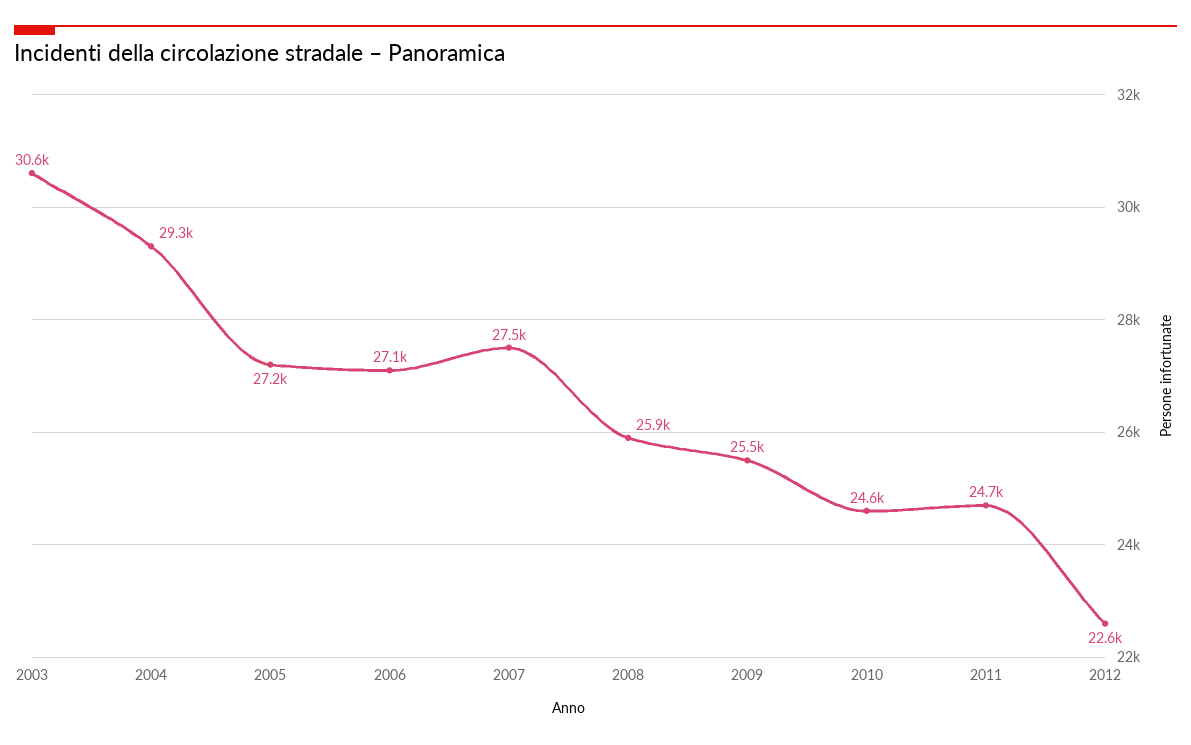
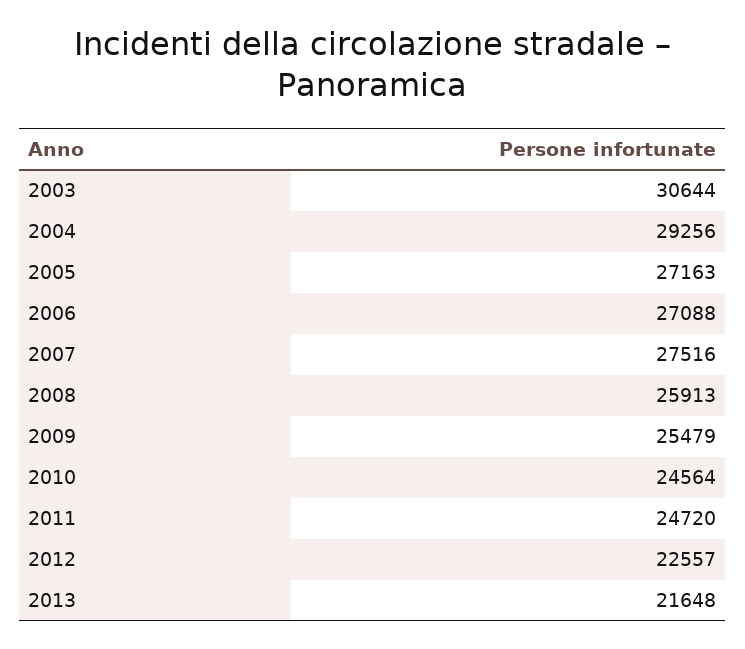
2013: none -> 21648

